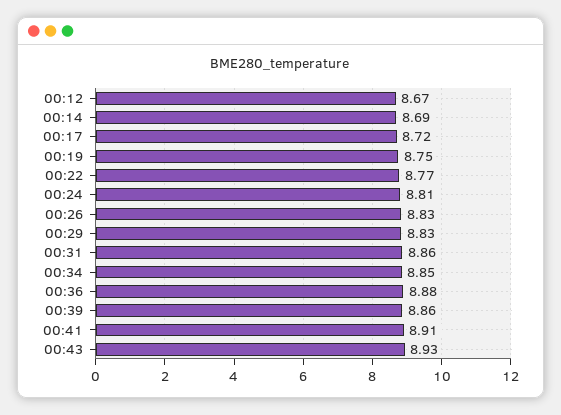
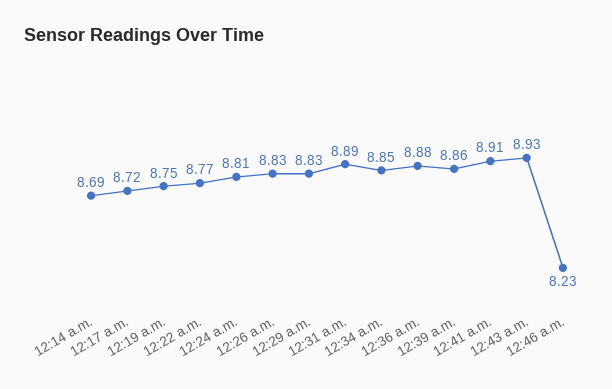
00:12: 8.67 -> none
00:31: 8.86 -> 8.89
12:46 a.m.: none -> 8.23

